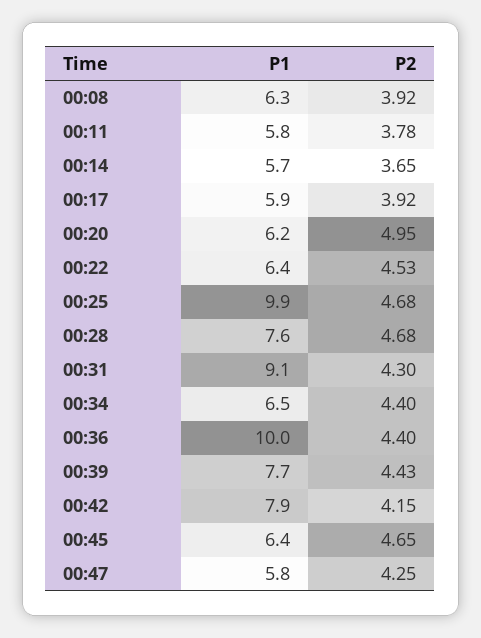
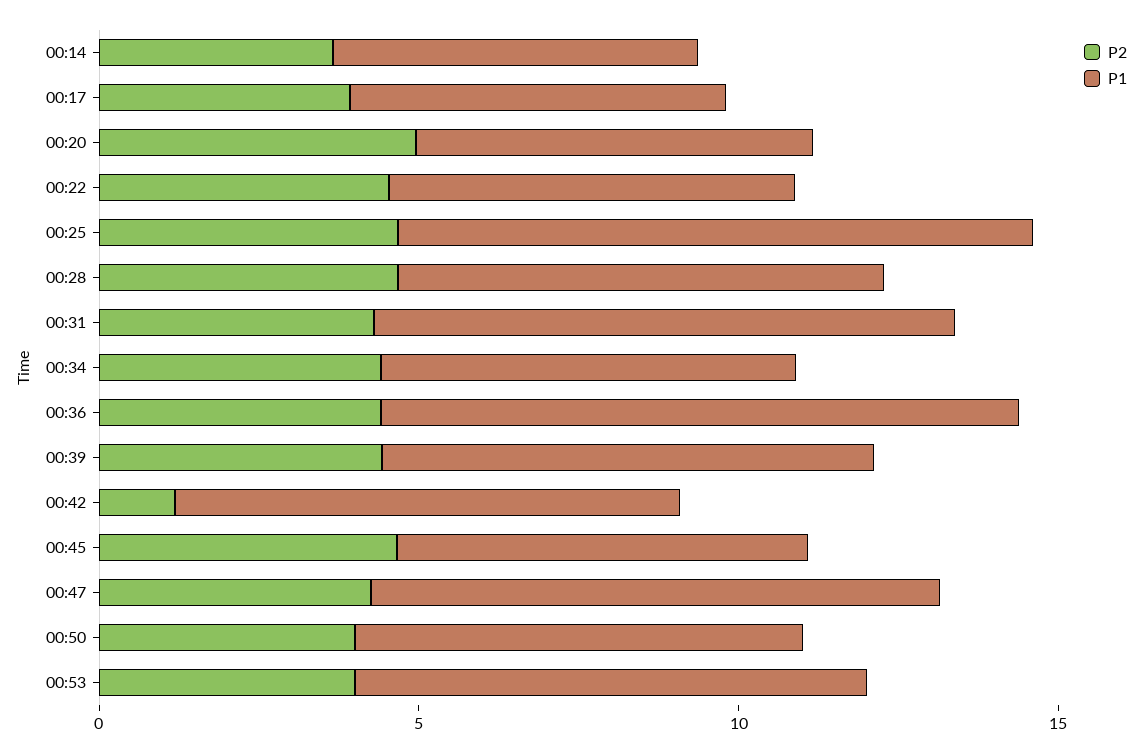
P1, 00:08: 6.3 -> none
P2, 00:08: 3.92 -> none
P1, 00:11: 5.8 -> none
P2, 00:11: 3.78 -> none
P2, 00:42: 4.15 -> 1
P1, 00:47: 5.8 -> 9
P2, 00:50: none -> 4
P1, 00:50: none -> 7
P2, 00:53: none -> 4
P1, 00:53: none -> 8

